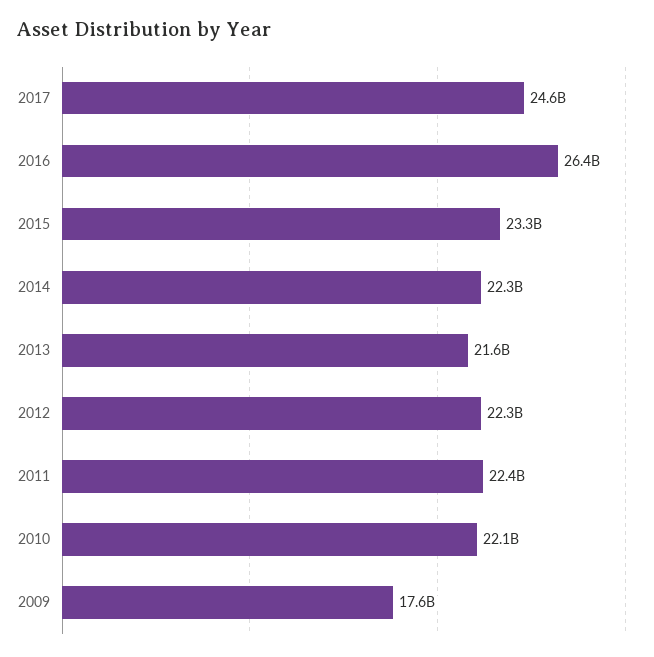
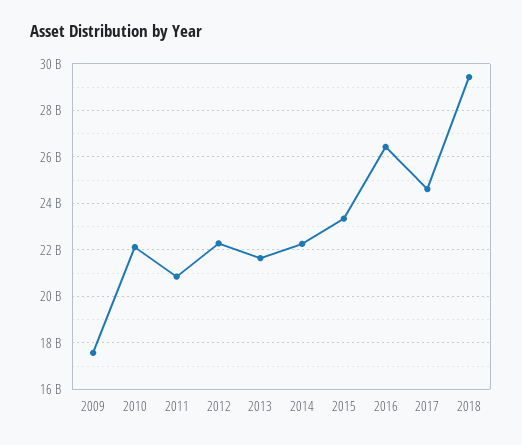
2011: 22400000000 -> 21000000000
2018: none -> 29500000000

